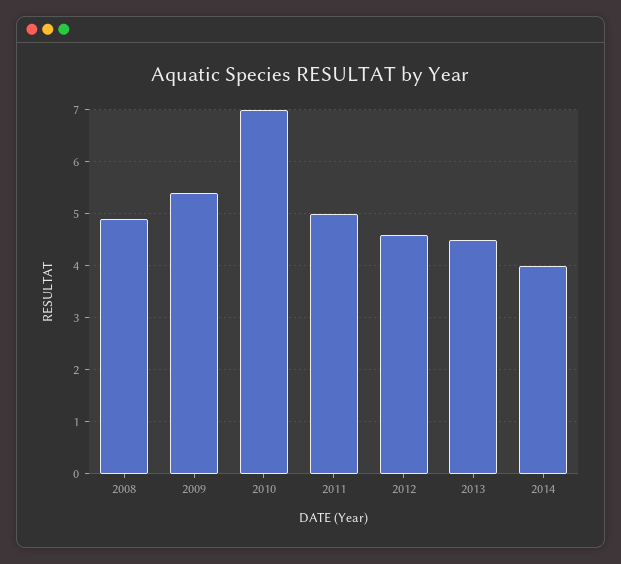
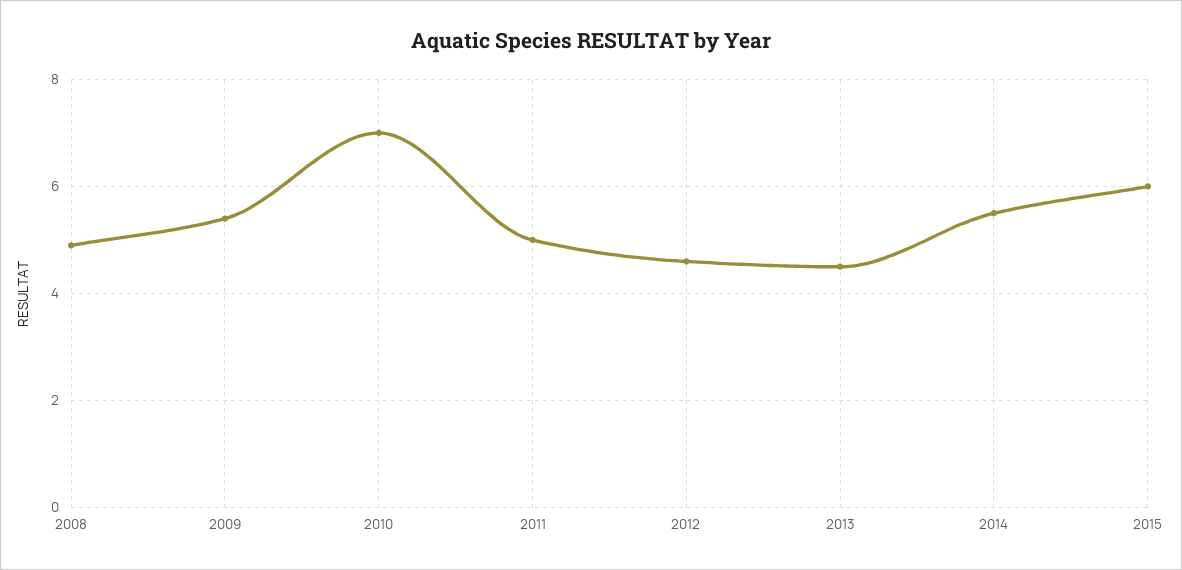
2014: 4 -> 5.5
2015: none -> 6

